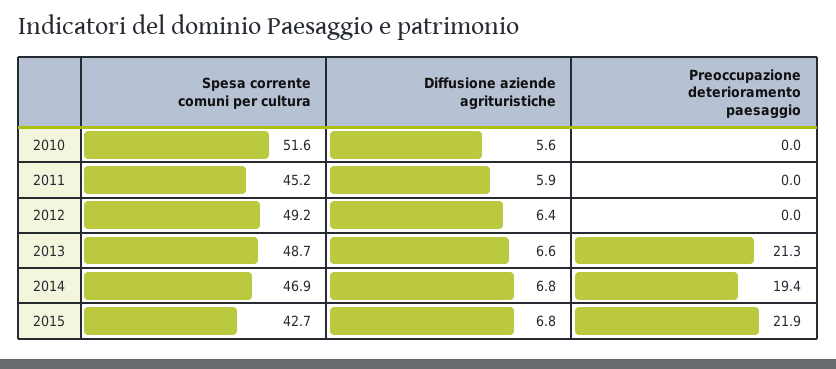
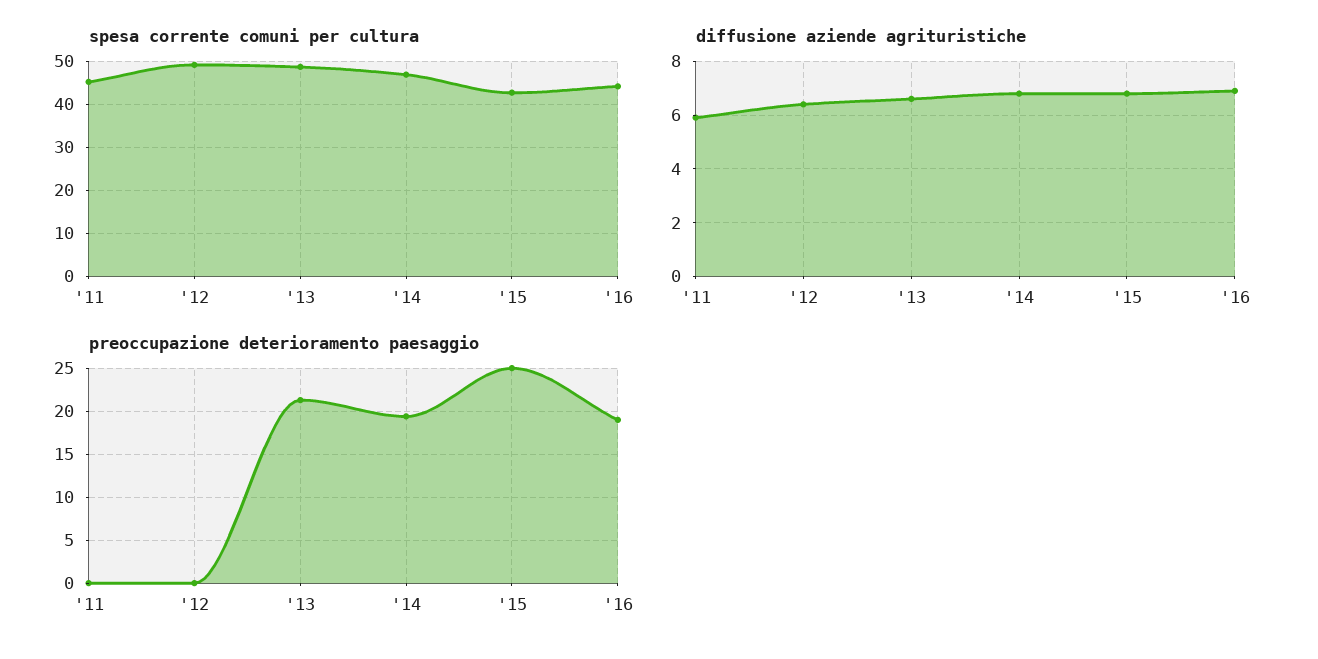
Spesa corrente comuni per cultura, 2010: 51.6 -> none
Diffusione aziende agrituristiche, 2010: 5.6 -> none
Preoccupazione deterioramento paesaggio, 2010: 0 -> none
Preoccupazione deterioramento paesaggio, 2015: 21.9 -> 25
Spesa corrente comuni per cultura, '16: none -> 44
Diffusione aziende agrituristiche, '16: none -> 7
Preoccupazione deterioramento paesaggio, '16: none -> 19

